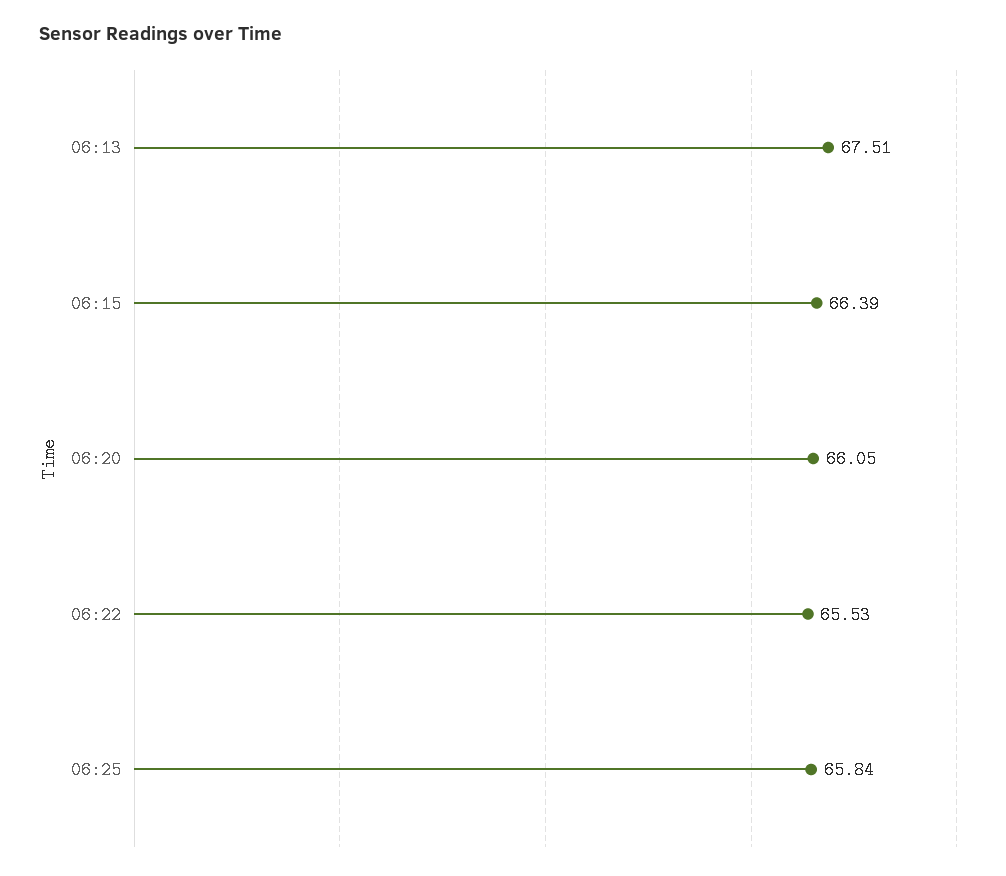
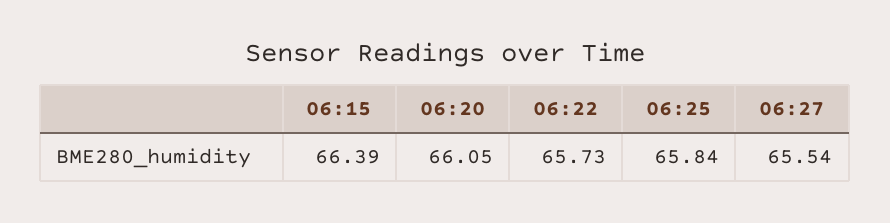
06:13: 67.51 -> none
06:22: 65.53 -> 65.73
06:27: none -> 65.54

